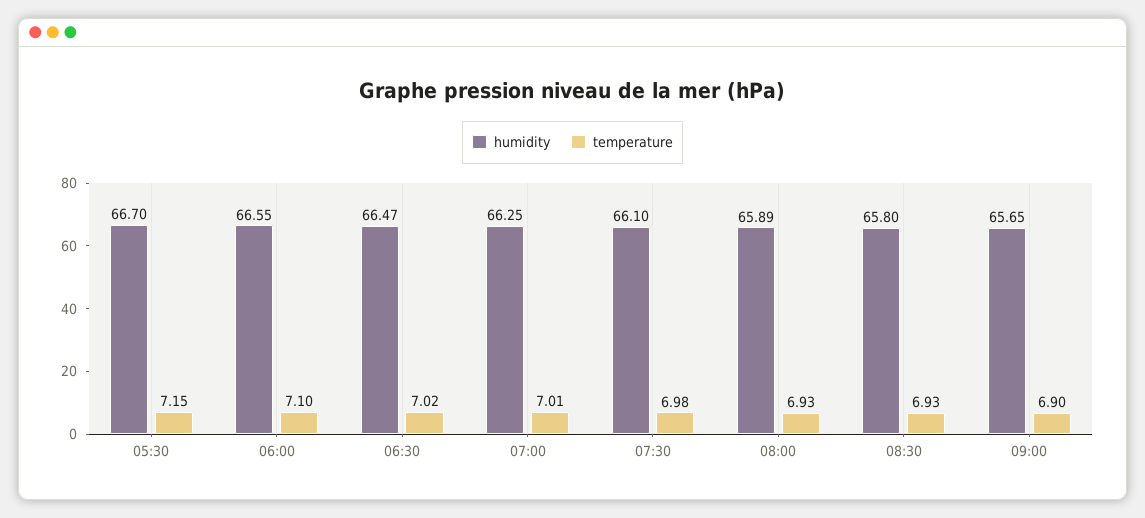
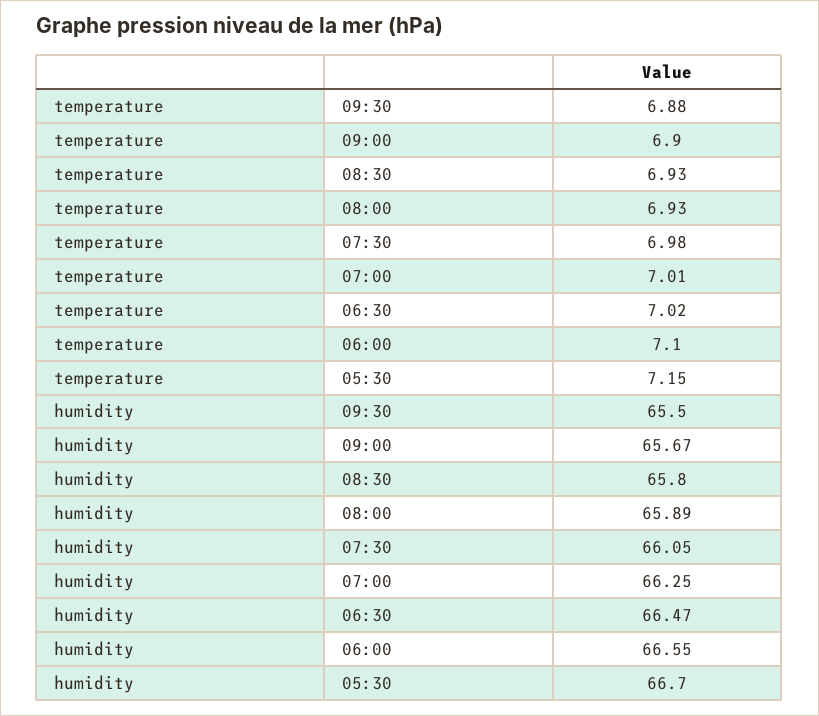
humidity, 07:30: 66.1 -> 66.05
humidity, 09:00: 65.65 -> 65.67
temperature, 09:30: none -> 6.88
humidity, 09:30: none -> 65.5

